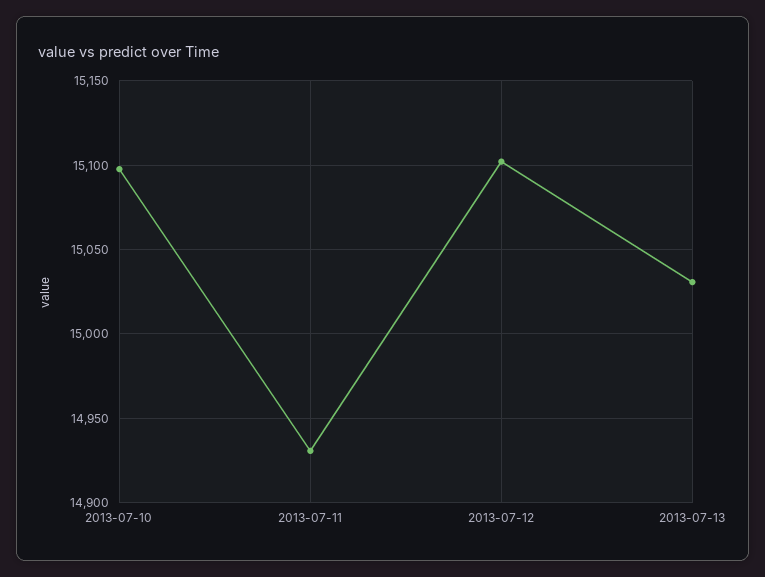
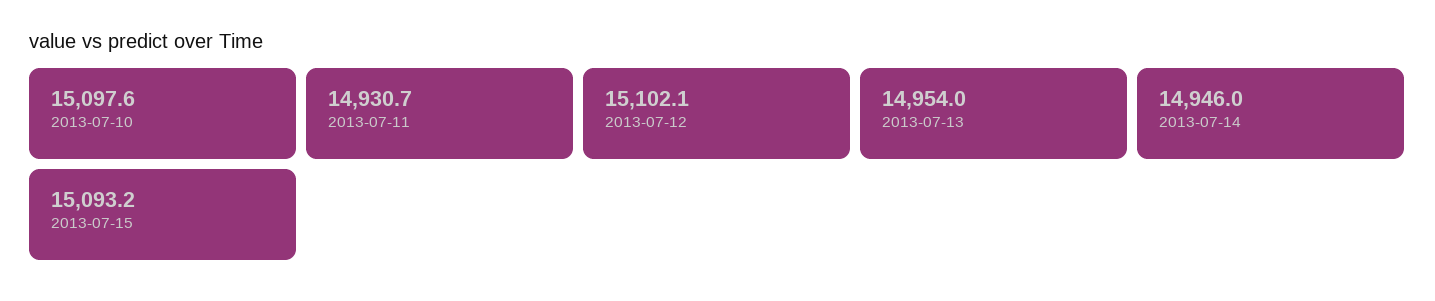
2013-07-13: 15030 -> 14954
2013-07-14: none -> 14946
2013-07-15: none -> 15093.2

